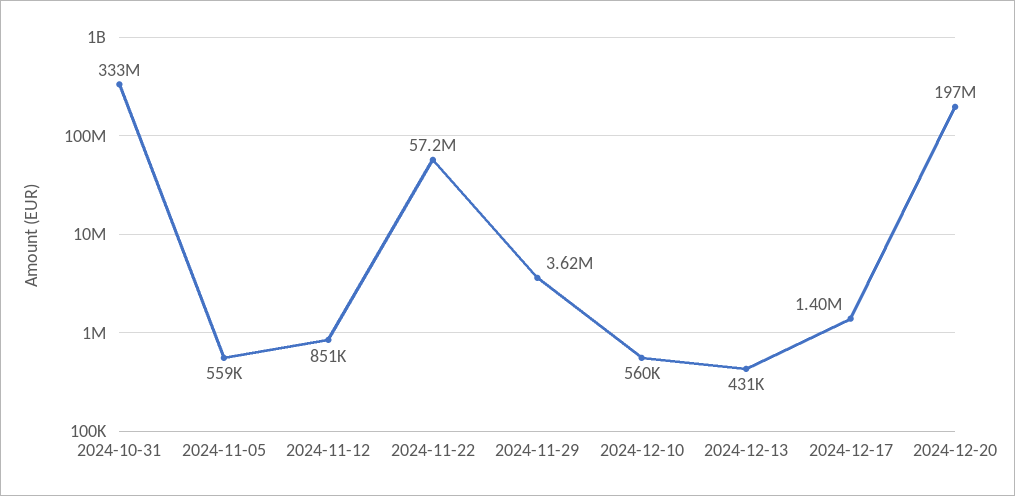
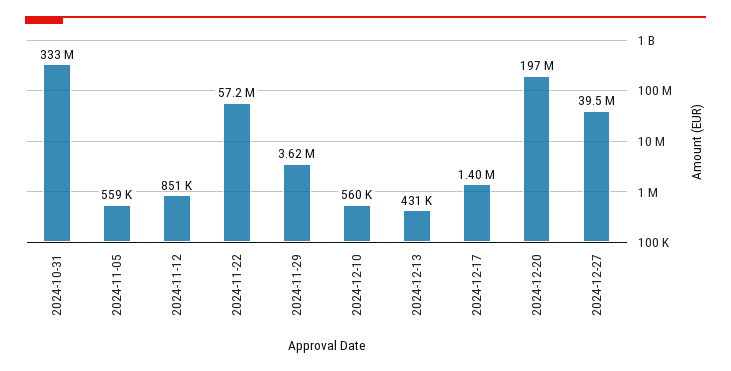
2024-12-27: none -> 39500000

